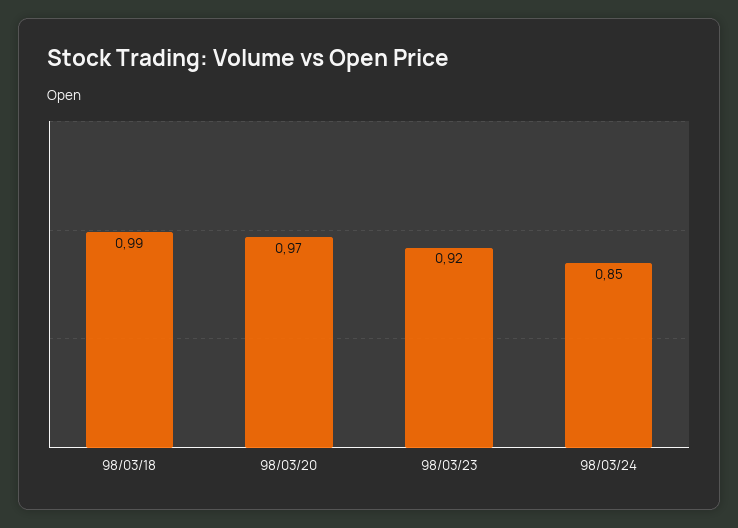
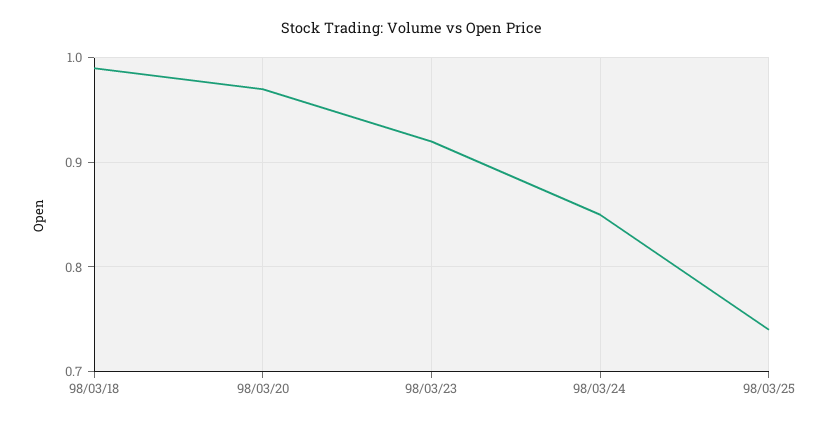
98/03/25: none -> 0.74

